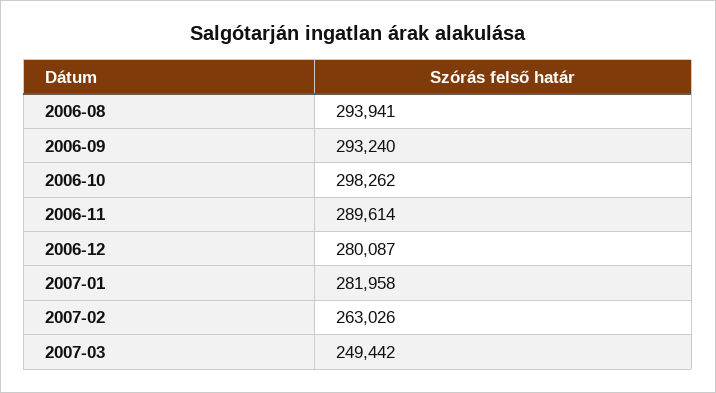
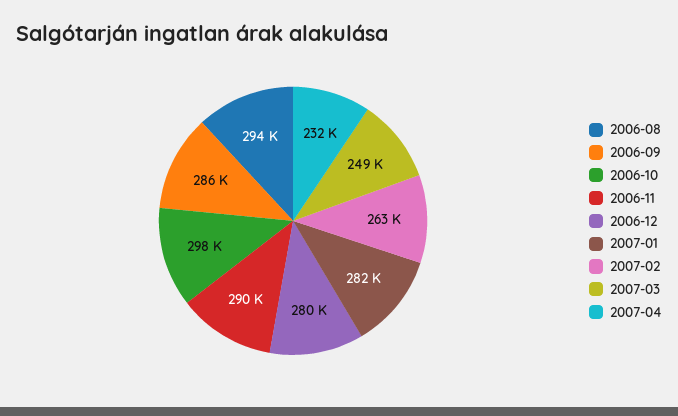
2006-09: 293240 -> 286000
2007-04: none -> 232000

